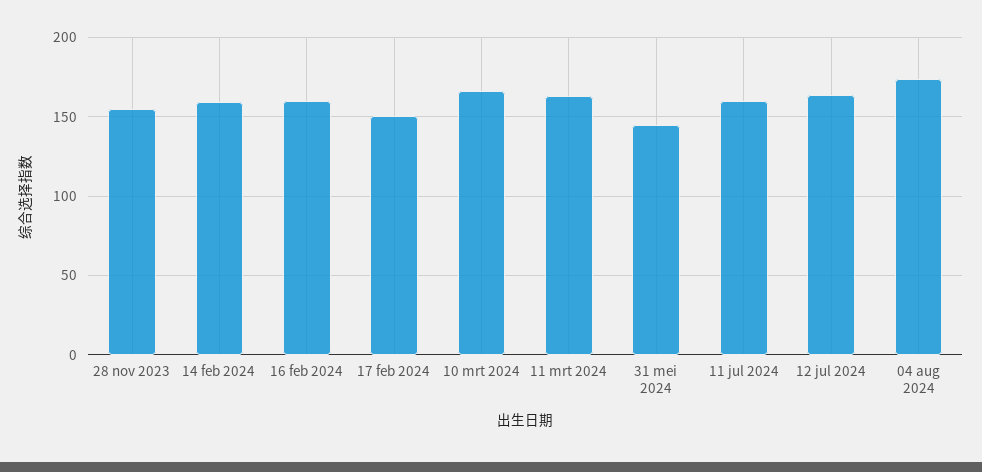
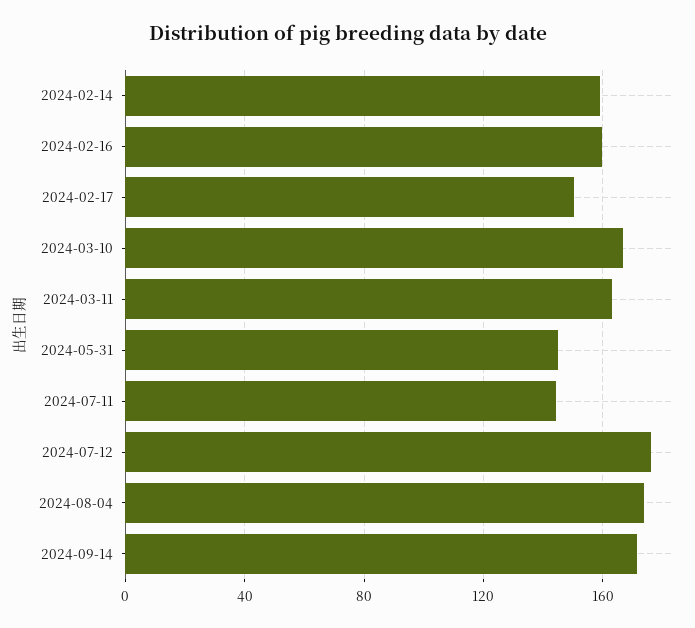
28 nov 2023: 155 -> none
11 jul 2024: 160 -> 145
12 jul 2024: 165 -> 175
2024-09-14: none -> 170

